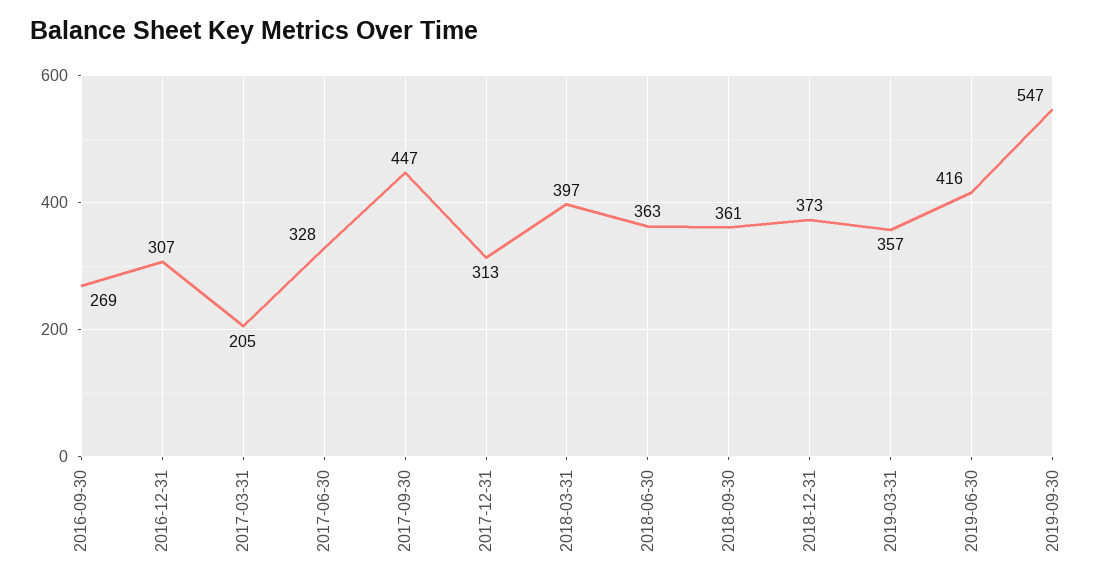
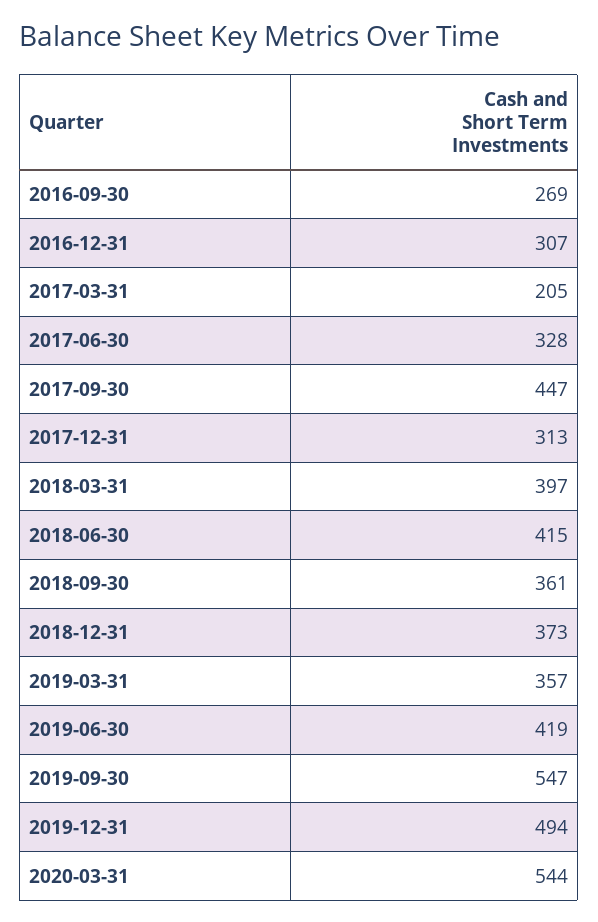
2018-06-30: 363 -> 415
2019-06-30: 416 -> 419
2019-12-31: none -> 494
2020-03-31: none -> 544

